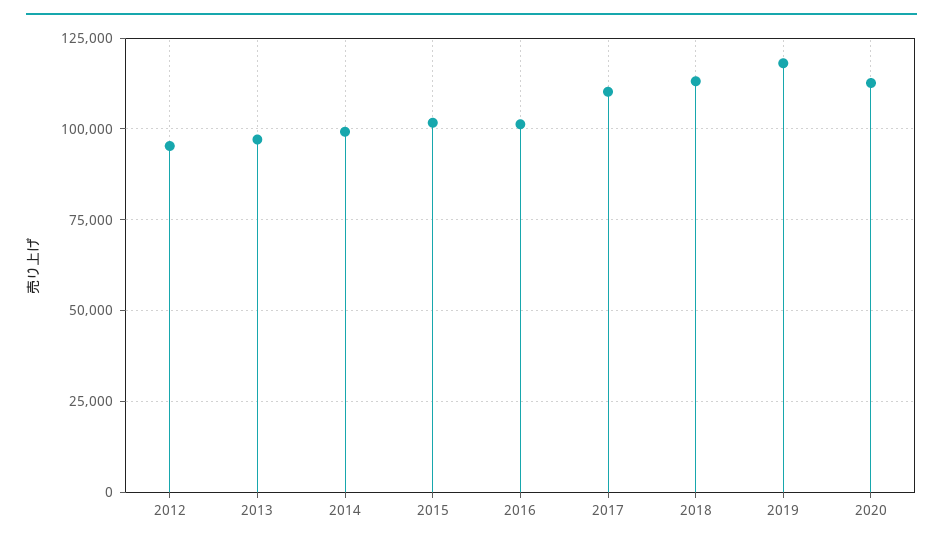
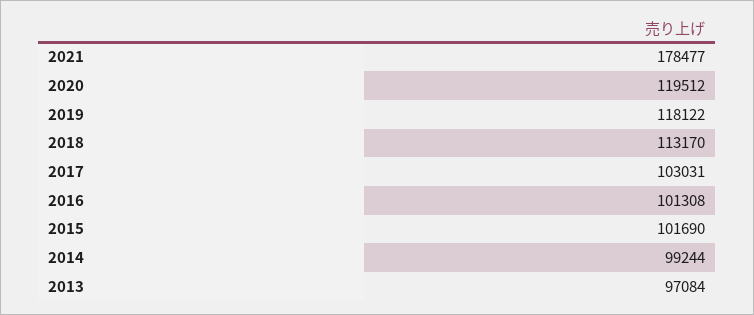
2012: 95000 -> none
2017: 110000 -> 103031
2020: 112500 -> 119512
2021: none -> 178477

